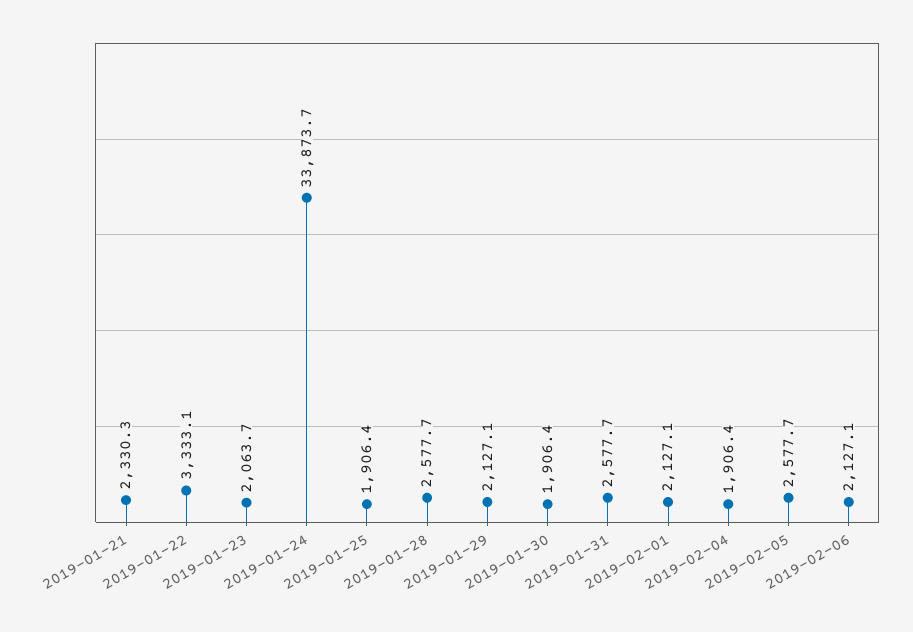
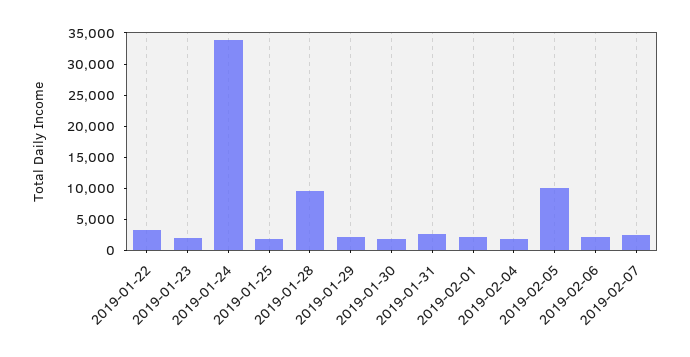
2019-01-21: 2330.3 -> none
2019-01-28: 2577.7 -> 10000
2019-02-05: 2577.7 -> 10000
2019-02-07: none -> 2500

